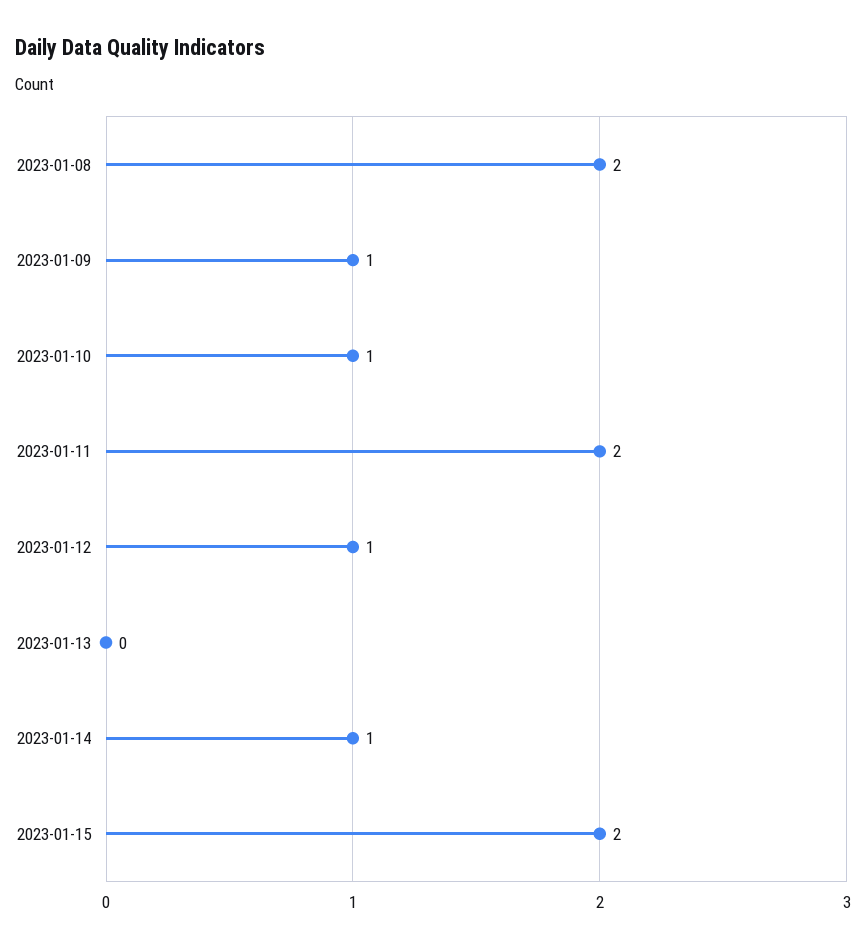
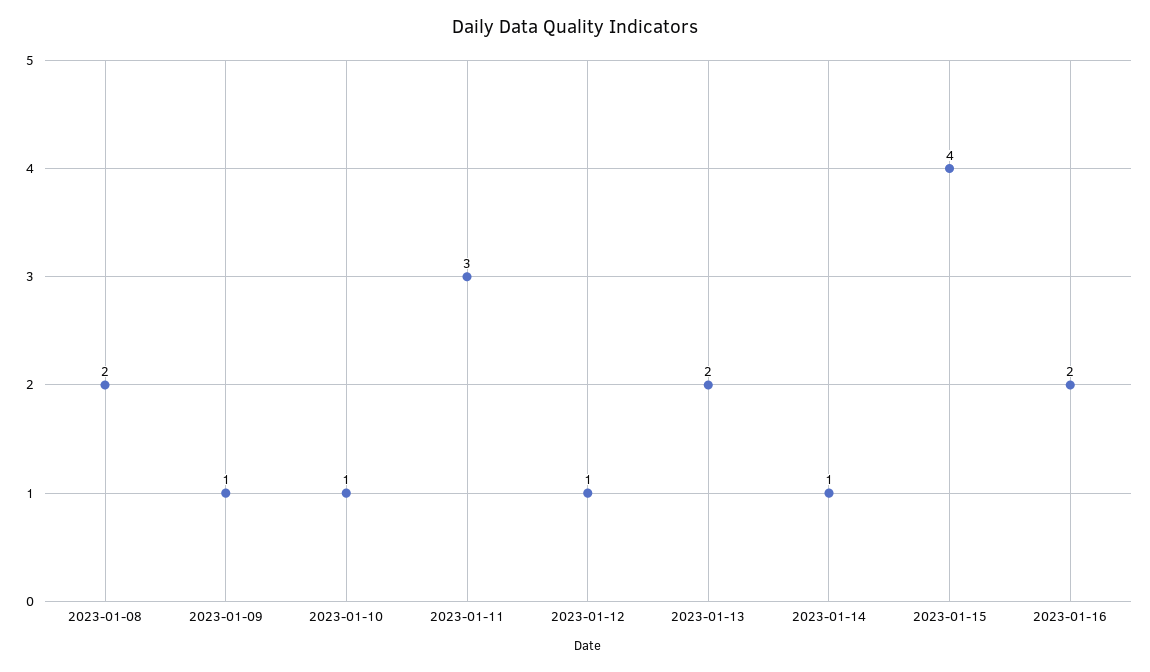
2023-01-11: 2 -> 3
2023-01-13: 0 -> 2
2023-01-15: 2 -> 4
2023-01-16: none -> 2

